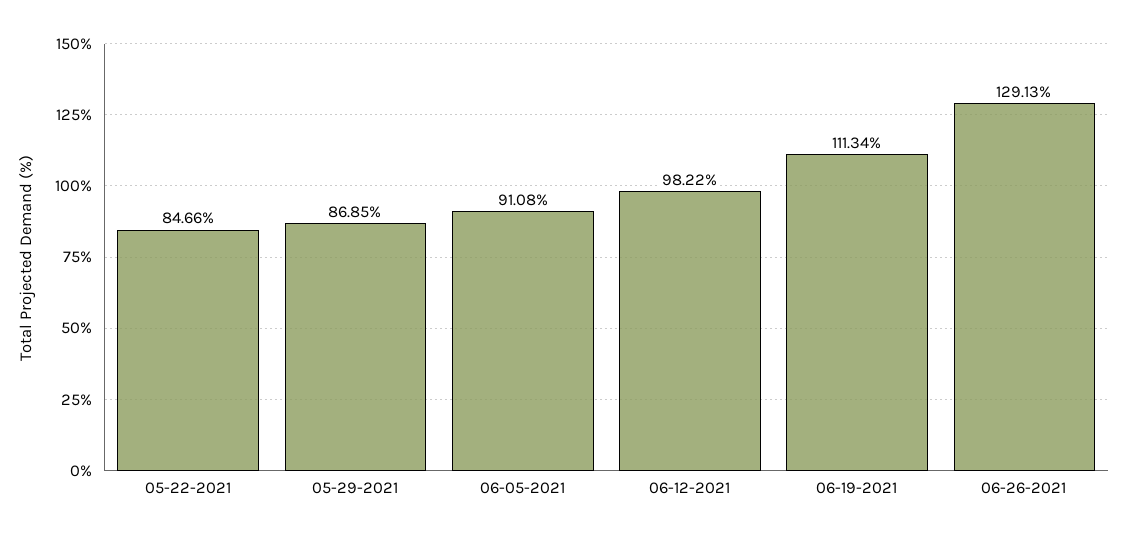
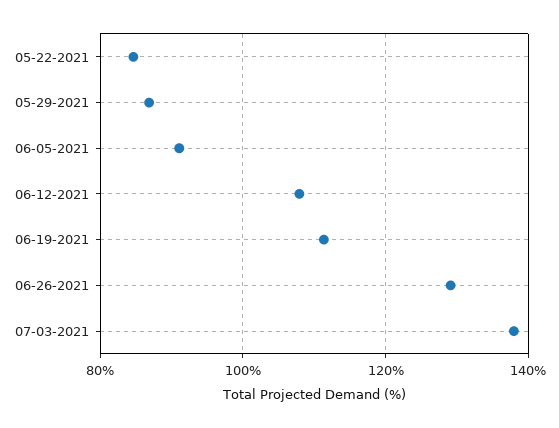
06-12-2021: 98.22 -> 108
07-03-2021: none -> 138

